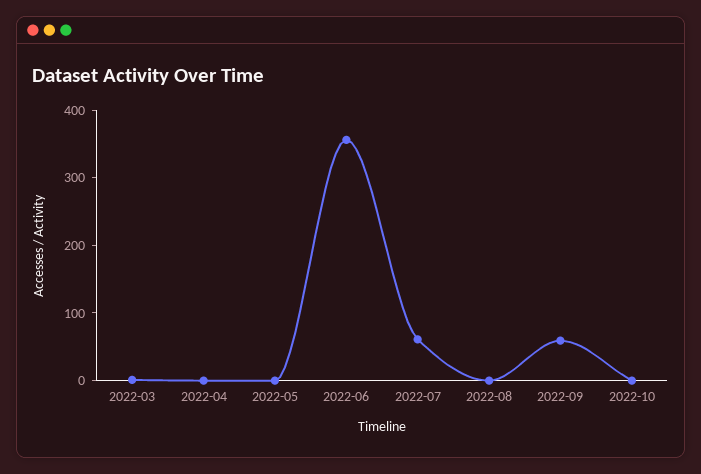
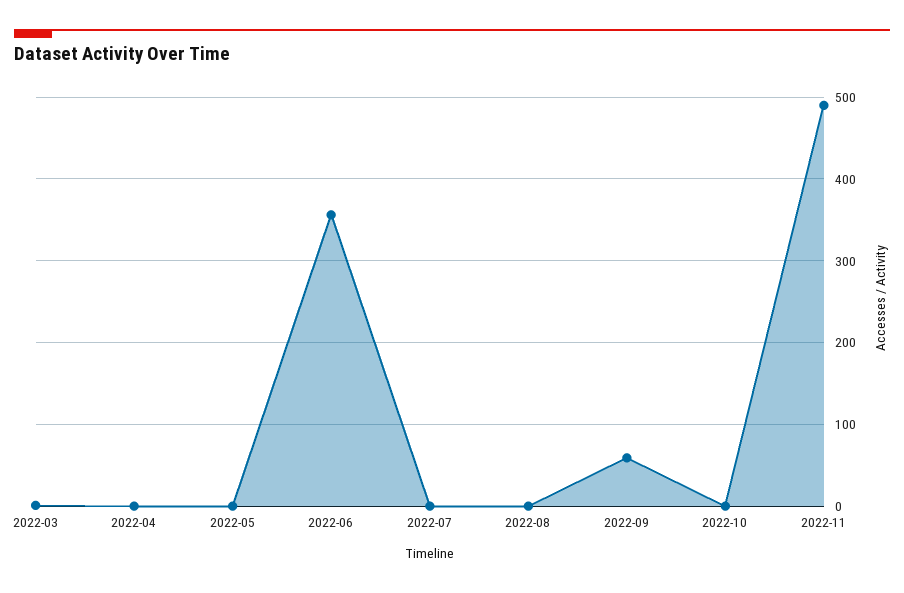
2022-07: 60 -> 0
2022-11: none -> 490

